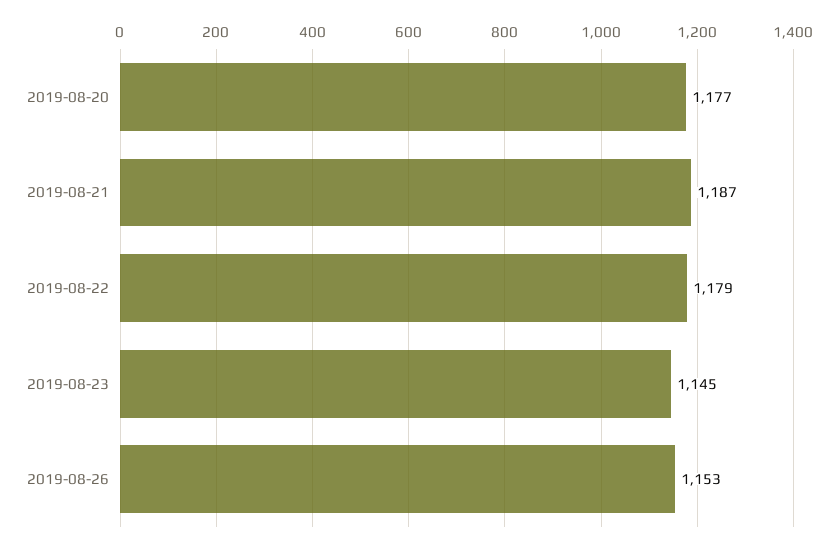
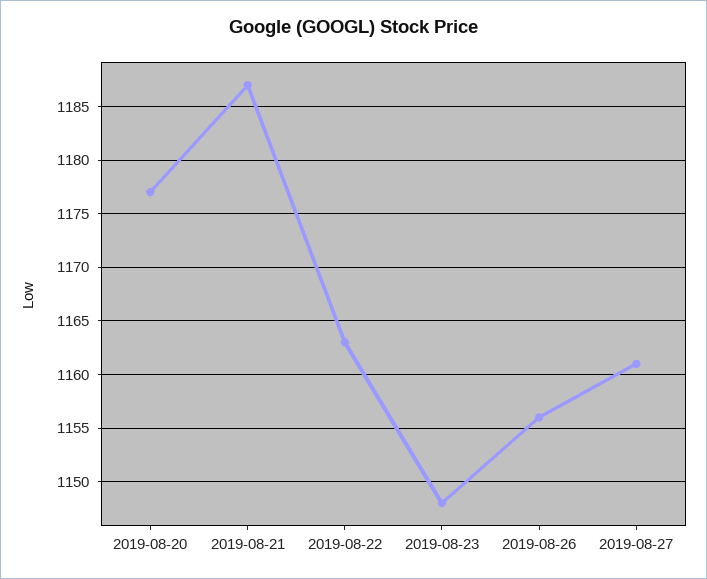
2019-08-22: 1179 -> 1163
2019-08-23: 1145 -> 1148
2019-08-26: 1153 -> 1156
2019-08-27: none -> 1161

